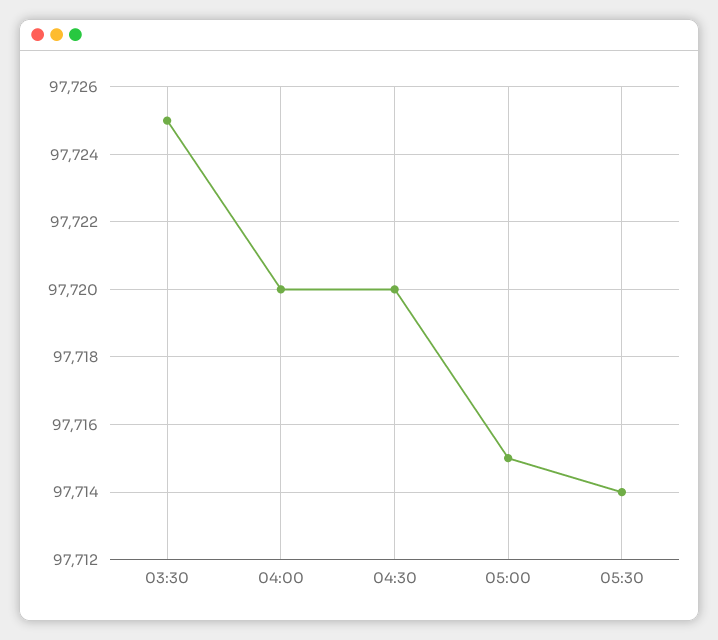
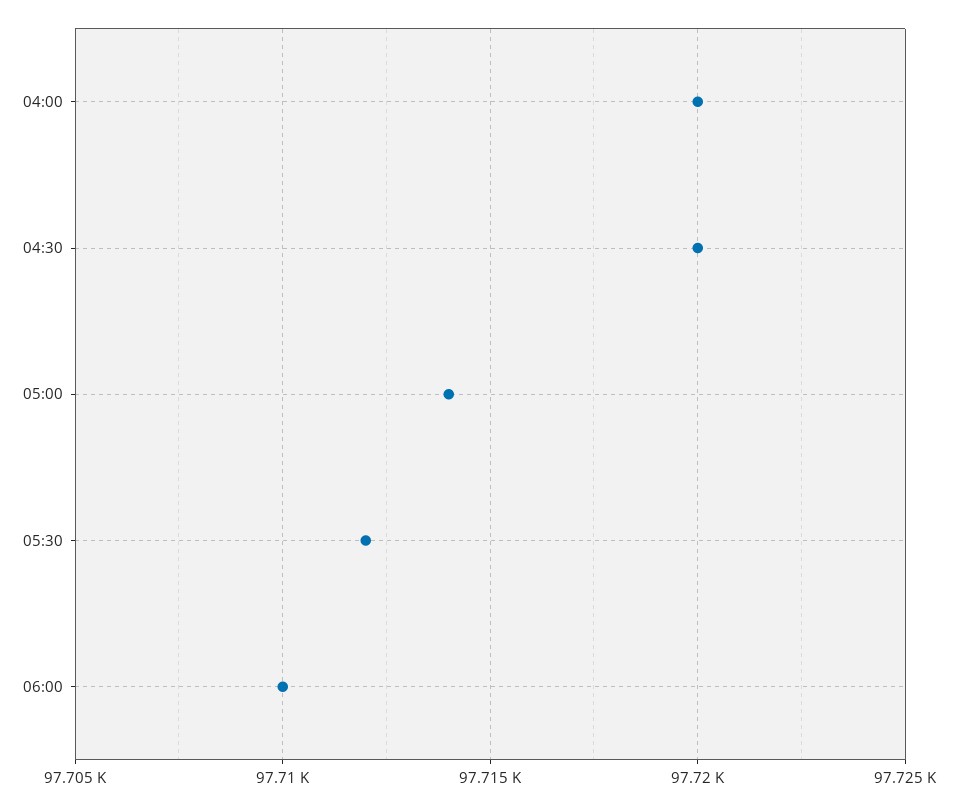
03:30: 97725 -> none
05:00: 97715 -> 97714
05:30: 97714 -> 97712
06:00: none -> 97710

